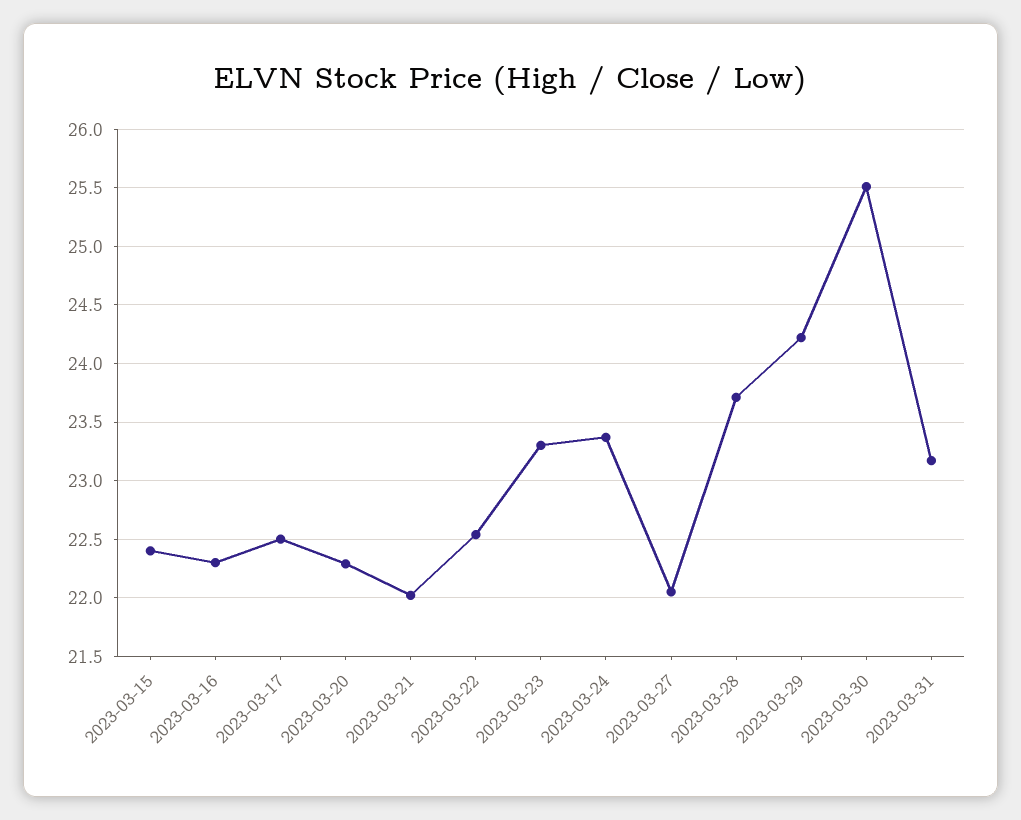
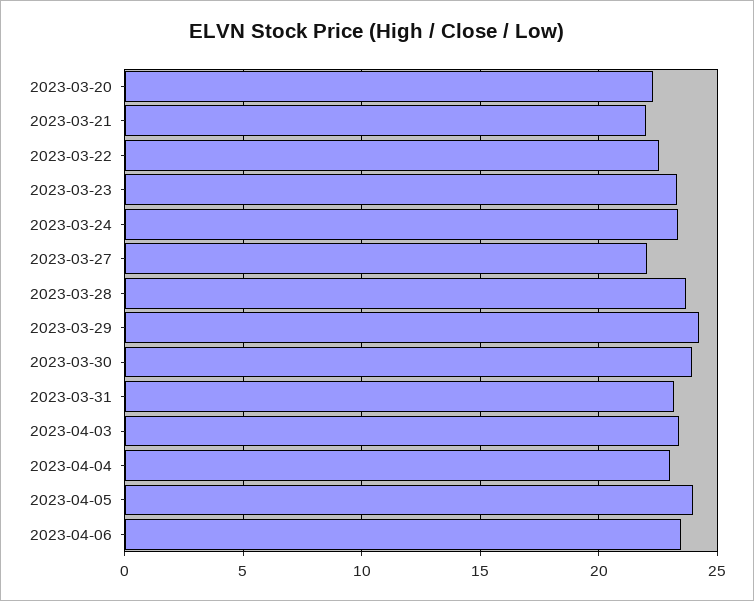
2023-03-15: 22.4 -> none
2023-03-16: 22.3 -> none
2023-03-17: 22.5 -> none
2023-03-30: 25.5 -> 24
2023-04-03: none -> 23.5
2023-04-04: none -> 23
2023-04-05: none -> 24
2023-04-06: none -> 23.5

